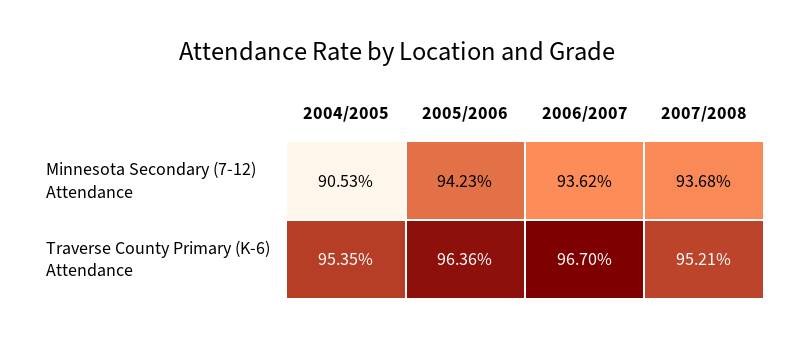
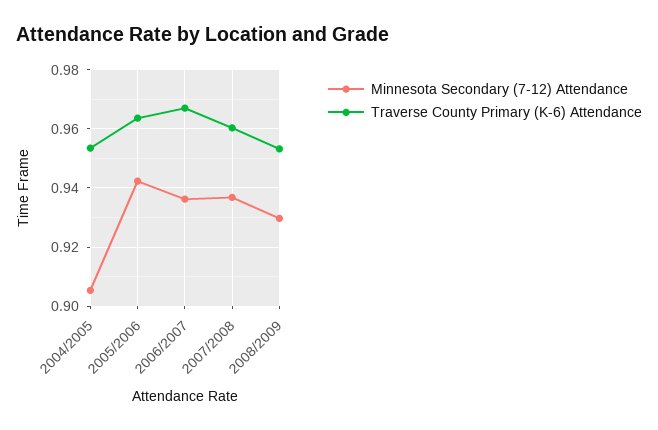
Traverse County Primary (K-6) Attendance, 2007/2008: 0.9521 -> 0.96
Minnesota Secondary (7-12) Attendance, 2008/2009: none -> 0.93
Traverse County Primary (K-6) Attendance, 2008/2009: none -> 0.9525

